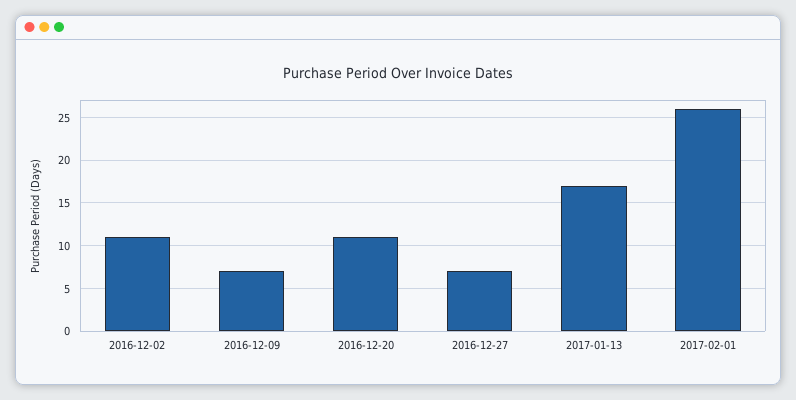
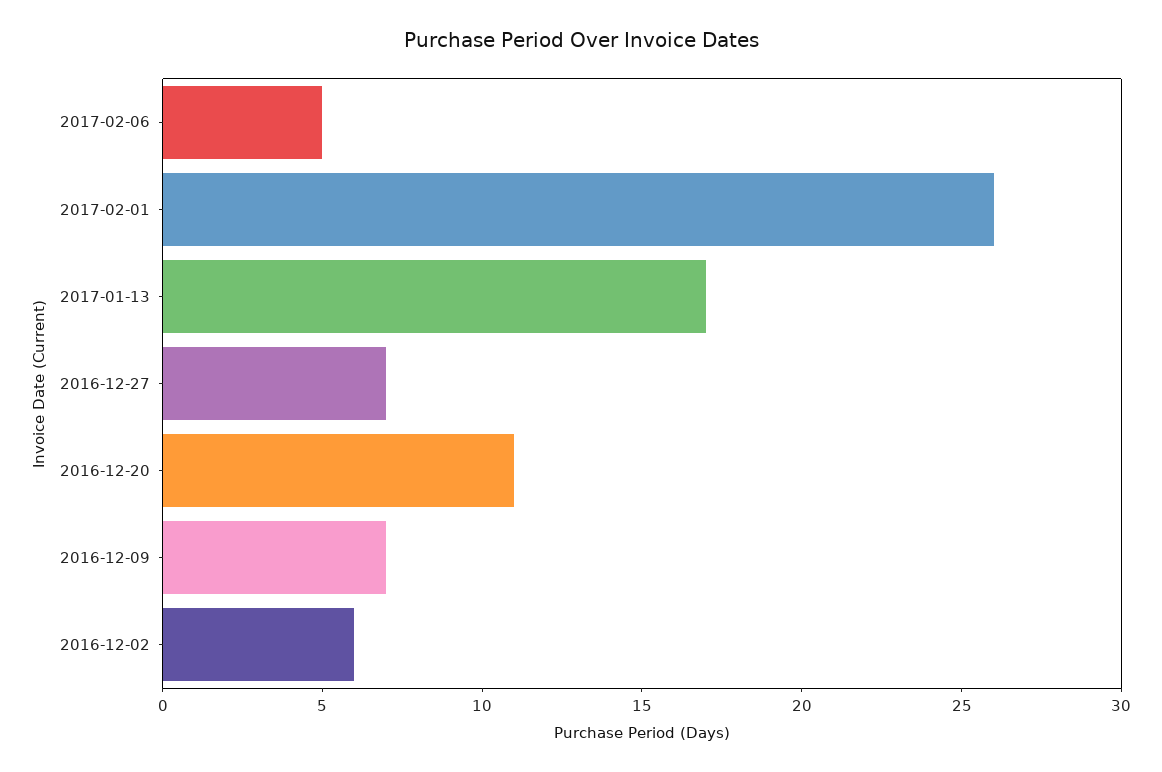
2016-12-02: 11 -> 6
2017-02-06: none -> 5

